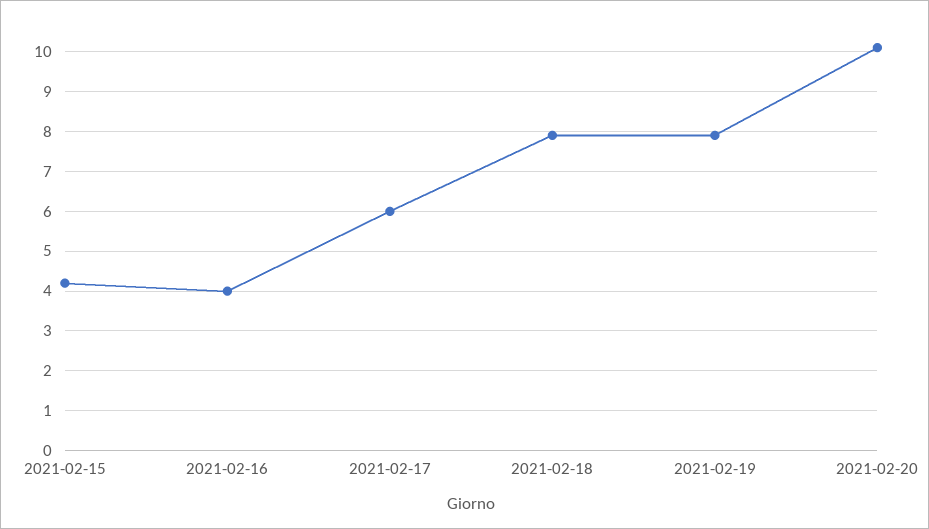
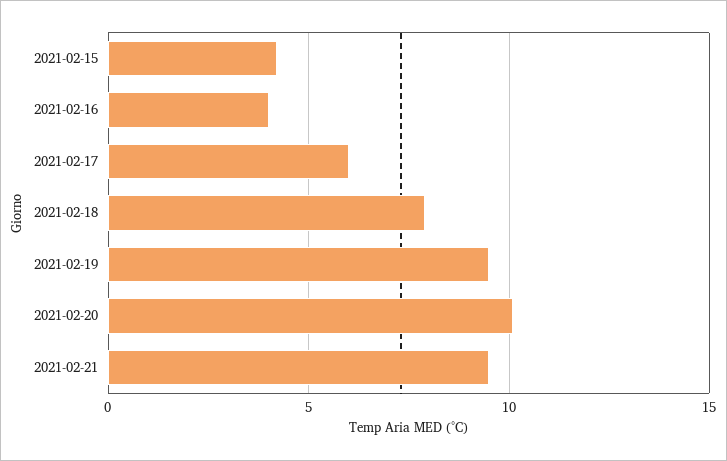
2021-02-19: 8 -> 9.5
2021-02-21: none -> 9.5

